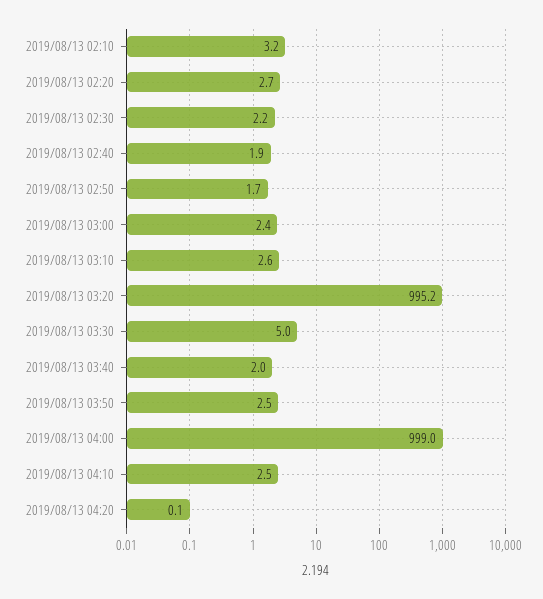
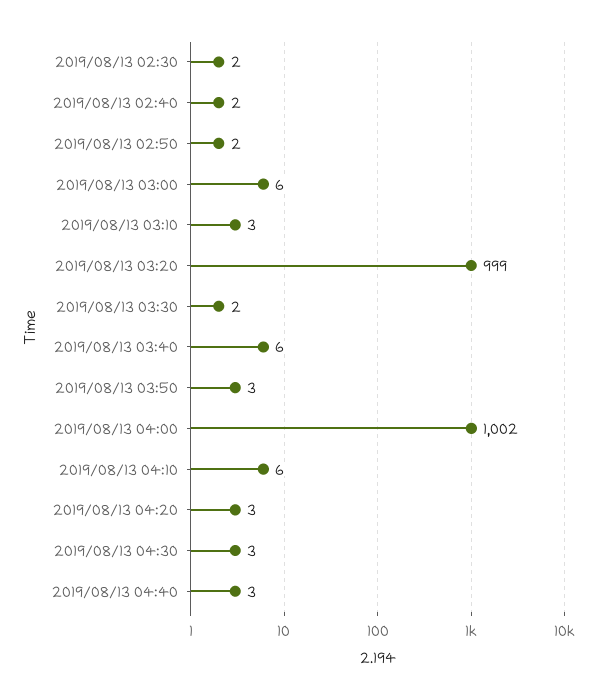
2019/08/13 02:10: 3.2 -> none
2019/08/13 02:20: 2.7 -> none
2019/08/13 03:00: 2.4 -> 6
2019/08/13 03:20: 995.2 -> 999
2019/08/13 03:30: 5 -> 2
2019/08/13 03:40: 2 -> 6
2019/08/13 04:00: 999 -> 1002
2019/08/13 04:10: 2.5 -> 6
2019/08/13 04:20: 0.1 -> 3
2019/08/13 04:30: none -> 3
2019/08/13 04:40: none -> 3

